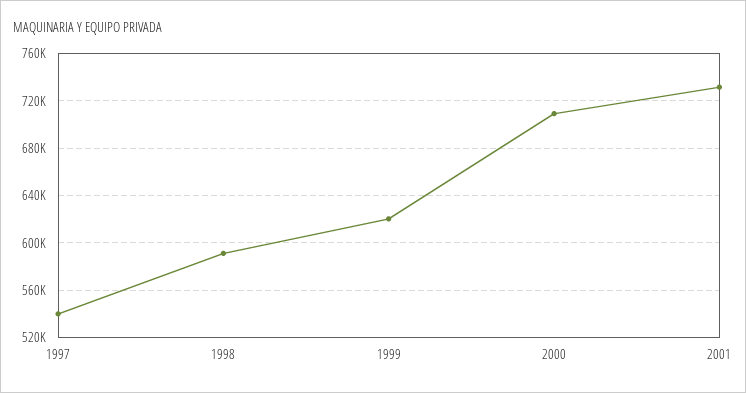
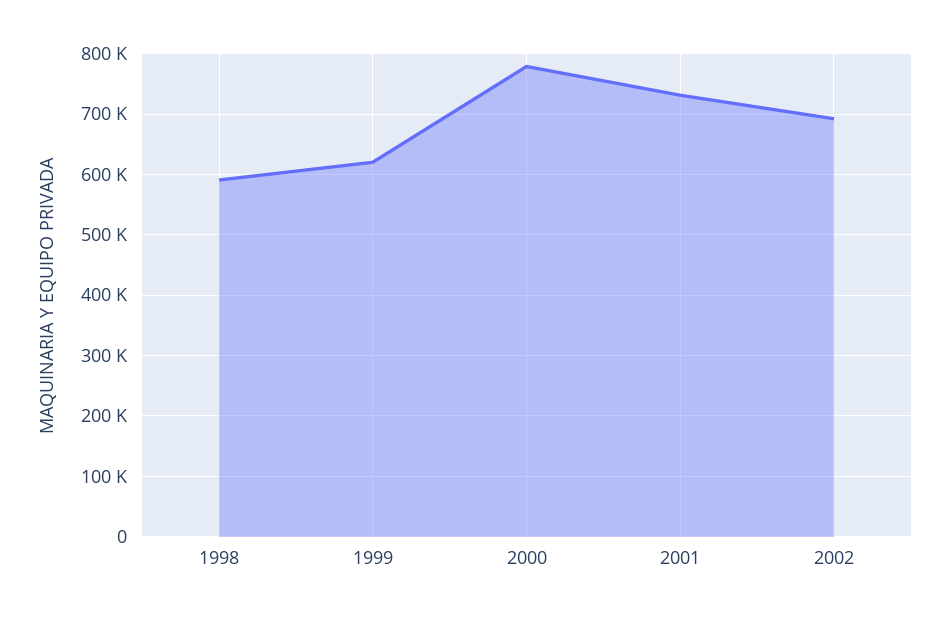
1997: 540000 -> none
2000: 710000 -> 780000
2002: none -> 690000

